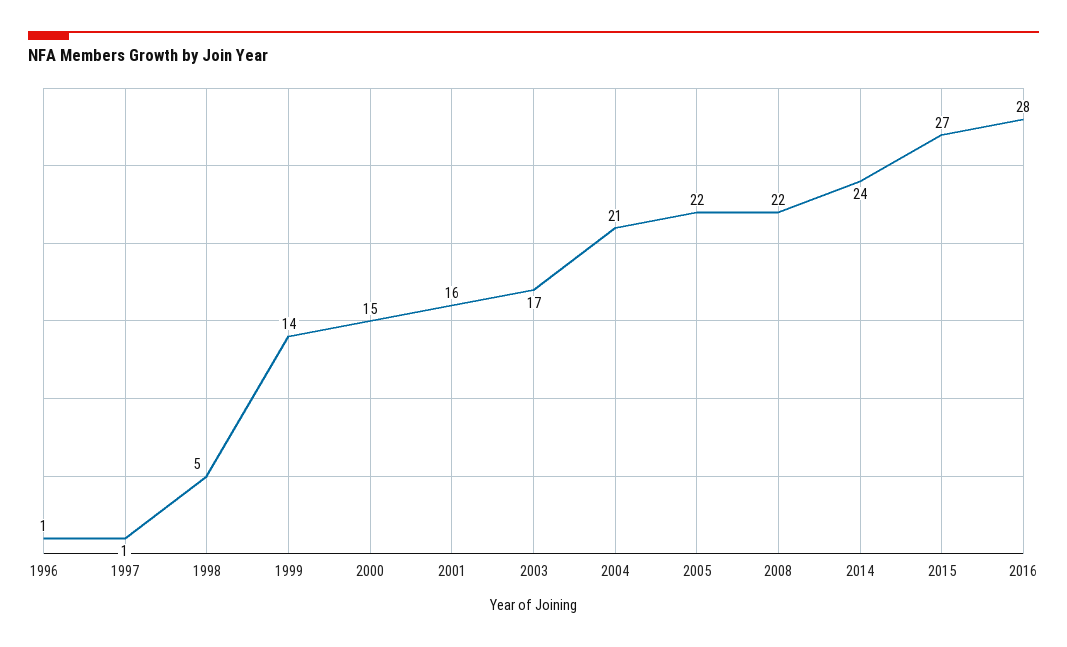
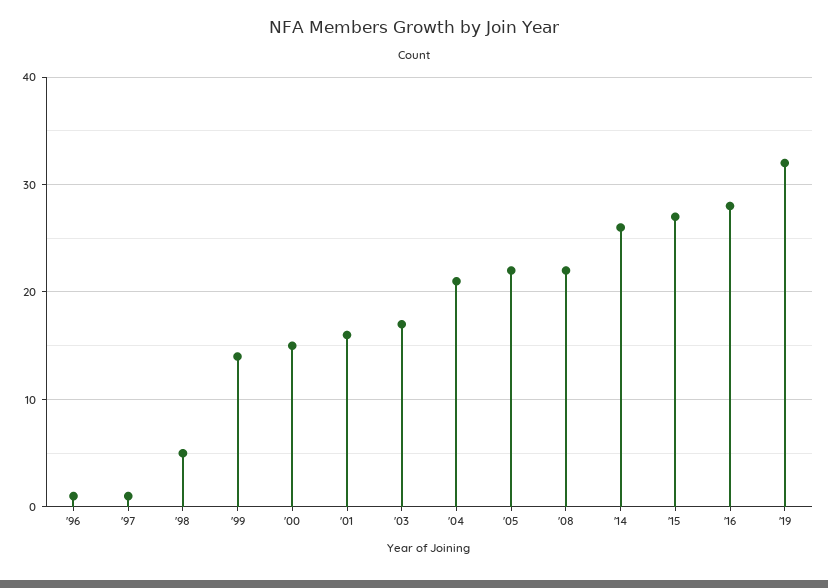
2014: 24 -> 26
'19: none -> 32

